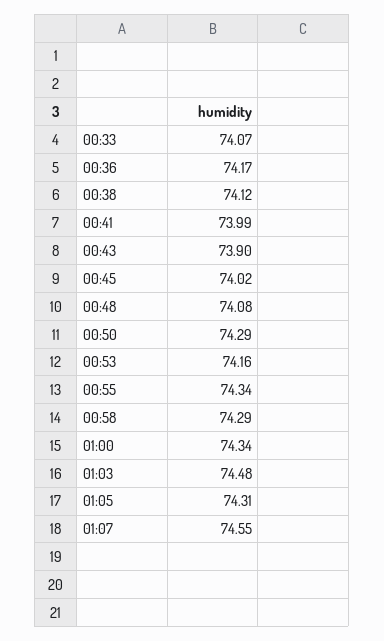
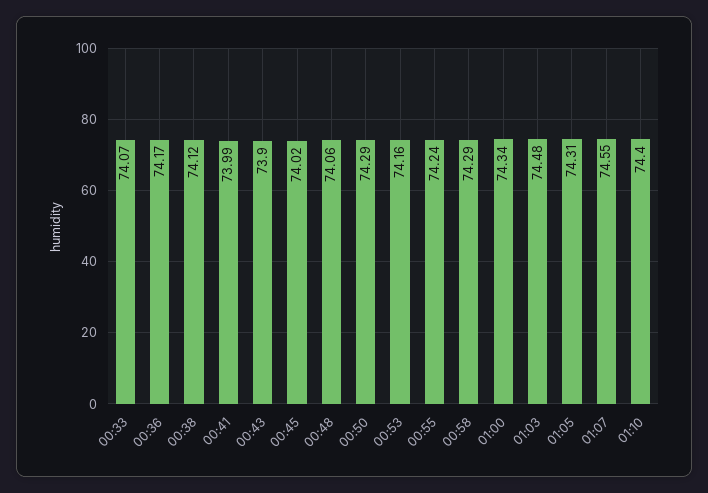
00:48: 74.08 -> 74.06
00:55: 74.34 -> 74.24
01:10: none -> 74.4

